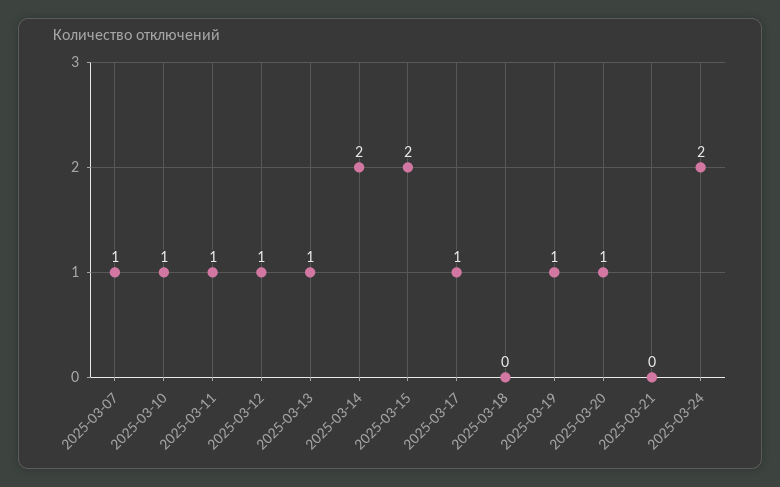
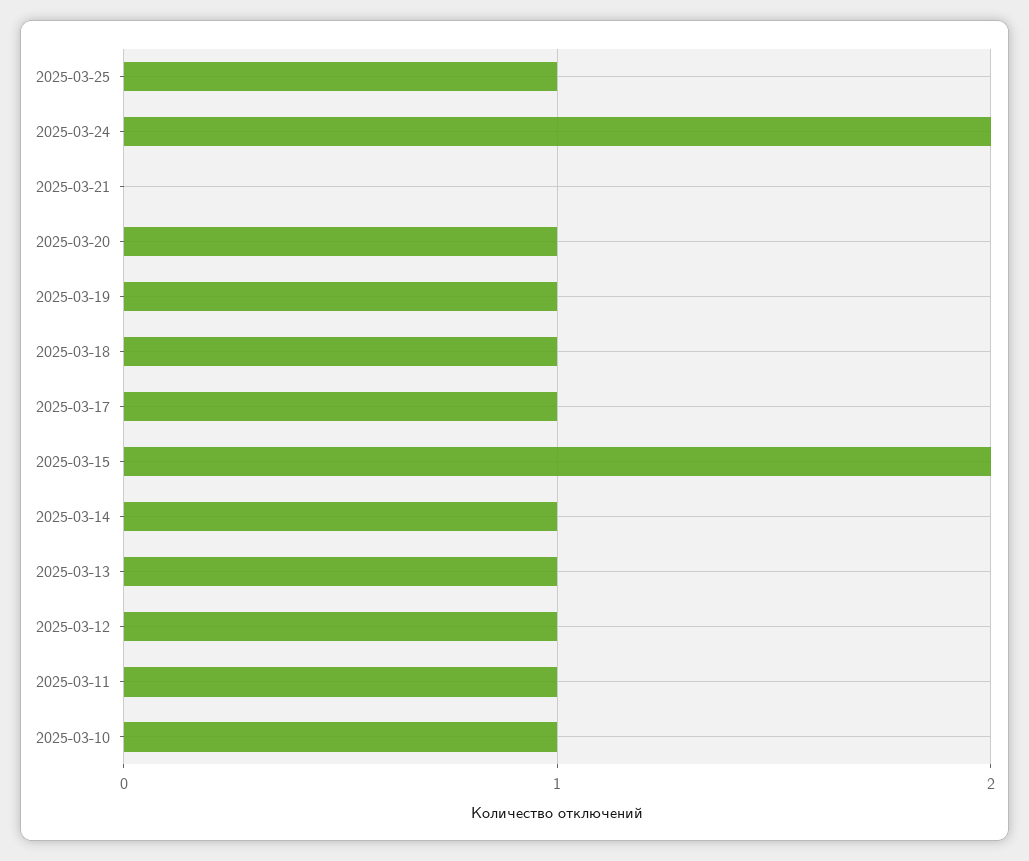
2025-03-07: 1 -> none
2025-03-14: 2 -> 1
2025-03-18: 0 -> 1
2025-03-25: none -> 1

